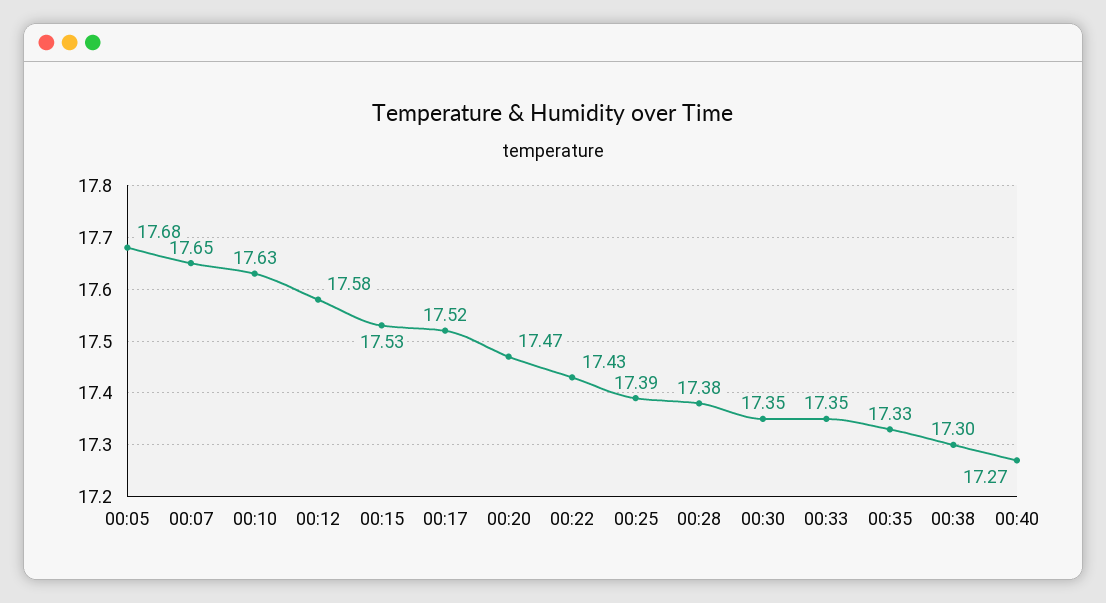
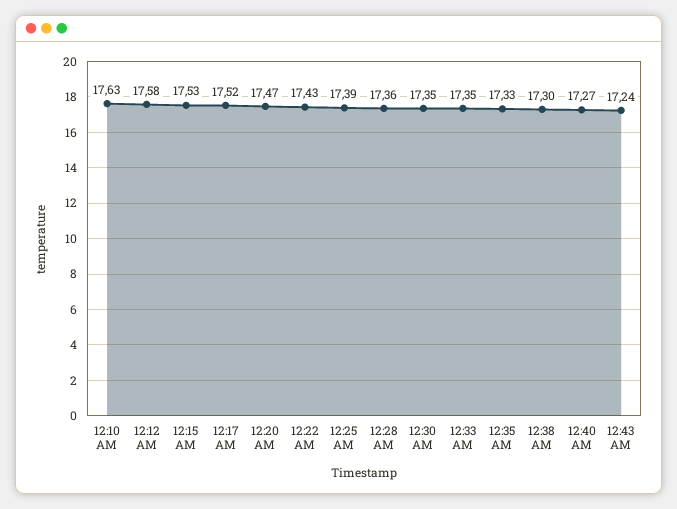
00:05: 17.68 -> none
00:07: 17.65 -> none
00:28: 17.38 -> 17.36
12:43 AM: none -> 17.24

